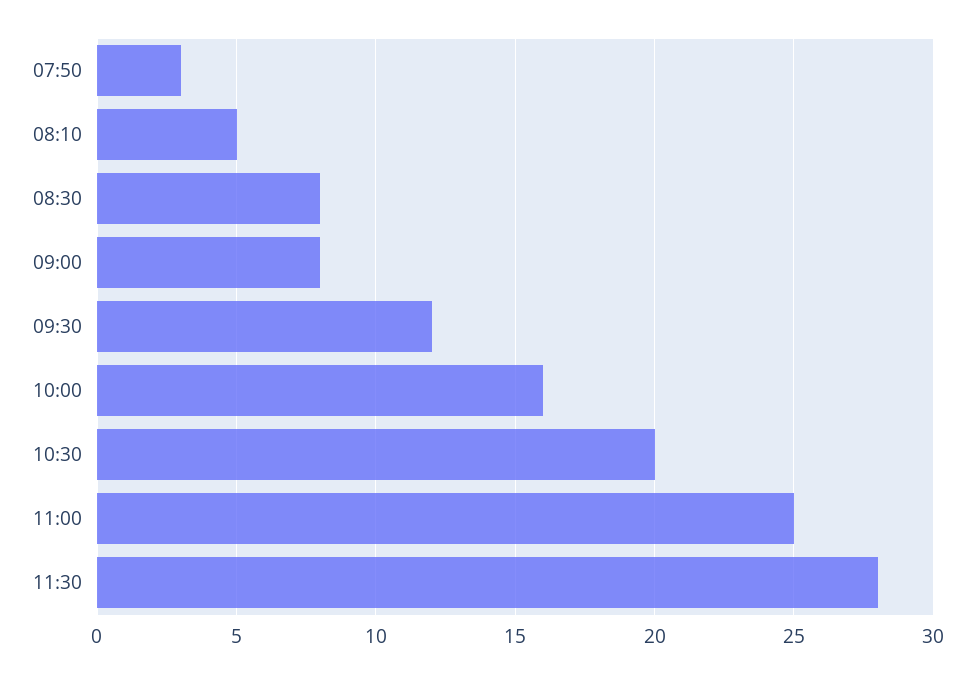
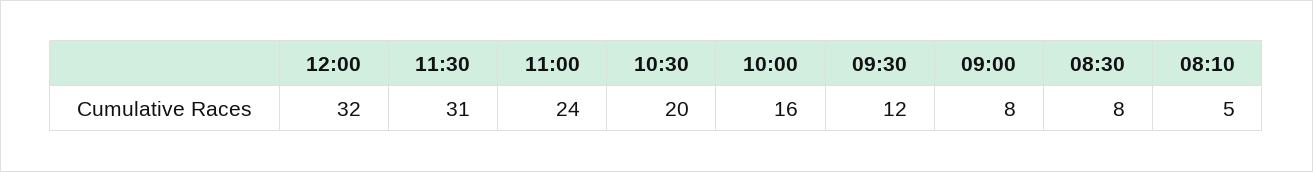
07:50: 3 -> none
11:00: 25 -> 24
11:30: 28 -> 31
12:00: none -> 32

